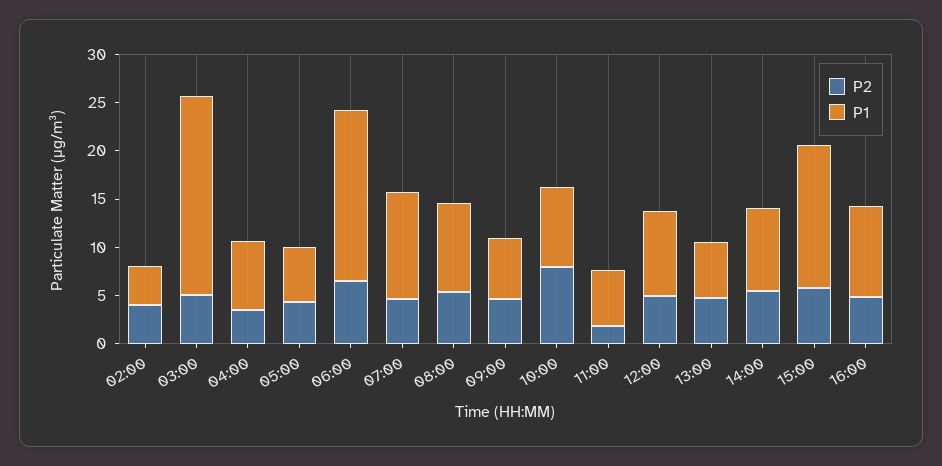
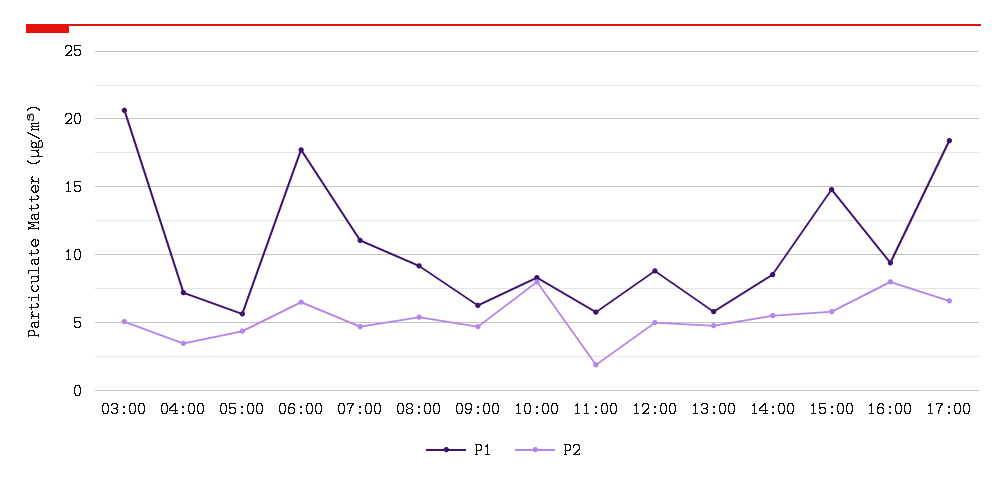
P2, 02:00: 4 -> none
P1, 02:00: 4 -> none
P2, 16:00: 5 -> 8
P1, 17:00: none -> 18.5
P2, 17:00: none -> 6.5

